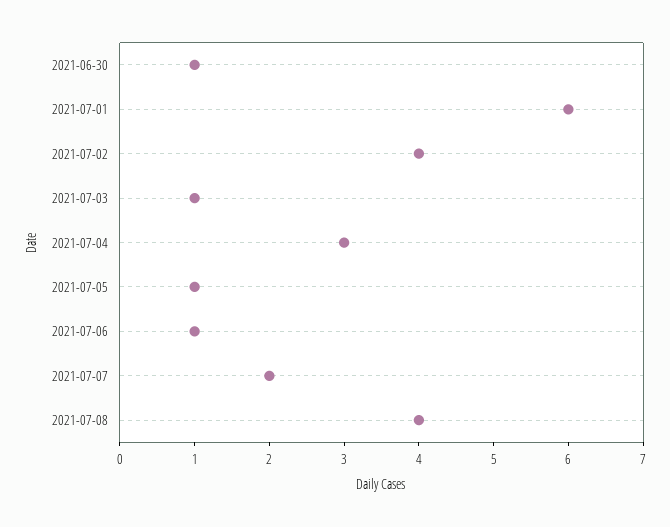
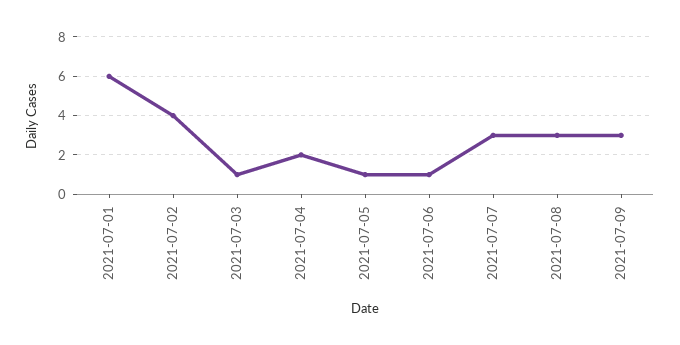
2021-06-30: 1 -> none
2021-07-04: 3 -> 2
2021-07-07: 2 -> 3
2021-07-08: 4 -> 3
2021-07-09: none -> 3

